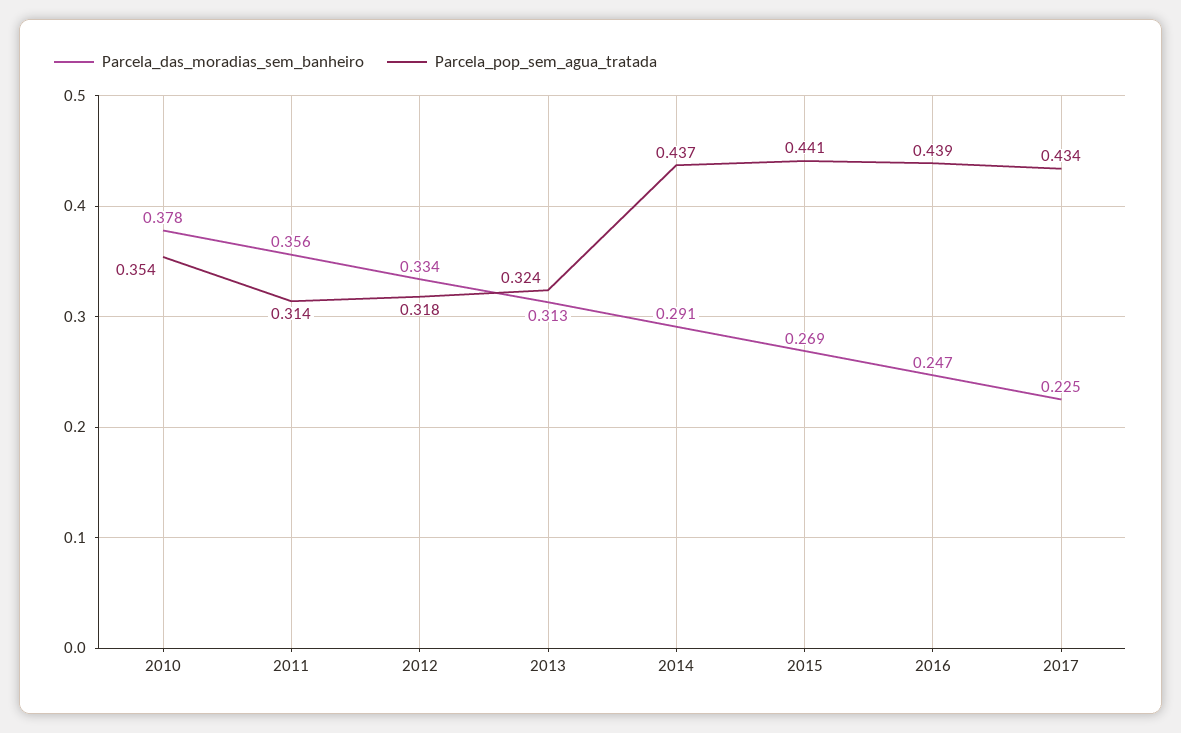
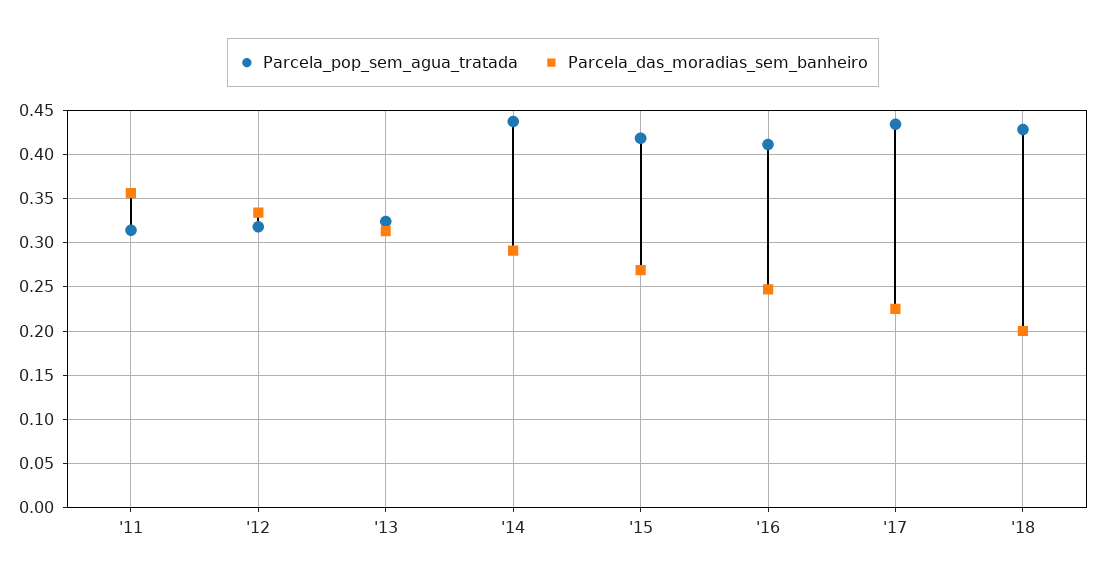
Parcela_das_moradias_sem_banheiro, 2010: 0.378 -> none
Parcela_pop_sem_agua_tratada, 2010: 0.354 -> none
Parcela_pop_sem_agua_tratada, 2015: 0.441 -> 0.42
Parcela_pop_sem_agua_tratada, 2016: 0.439 -> 0.41
Parcela_pop_sem_agua_tratada, '18: none -> 0.43
Parcela_das_moradias_sem_banheiro, '18: none -> 0.2

